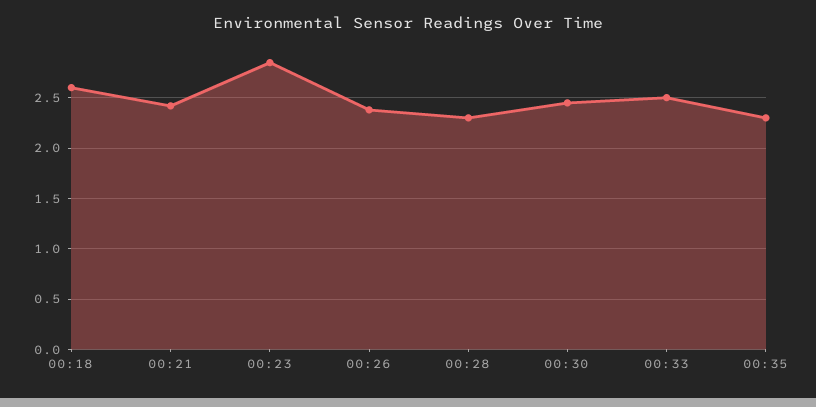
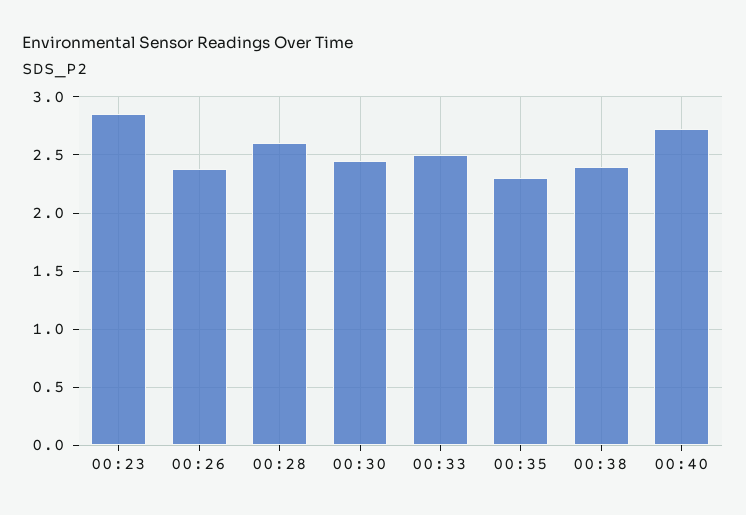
00:18: 2.6 -> none
00:21: 2.4 -> none
00:28: 2.3 -> 2.6
00:38: none -> 2.4
00:40: none -> 2.7

